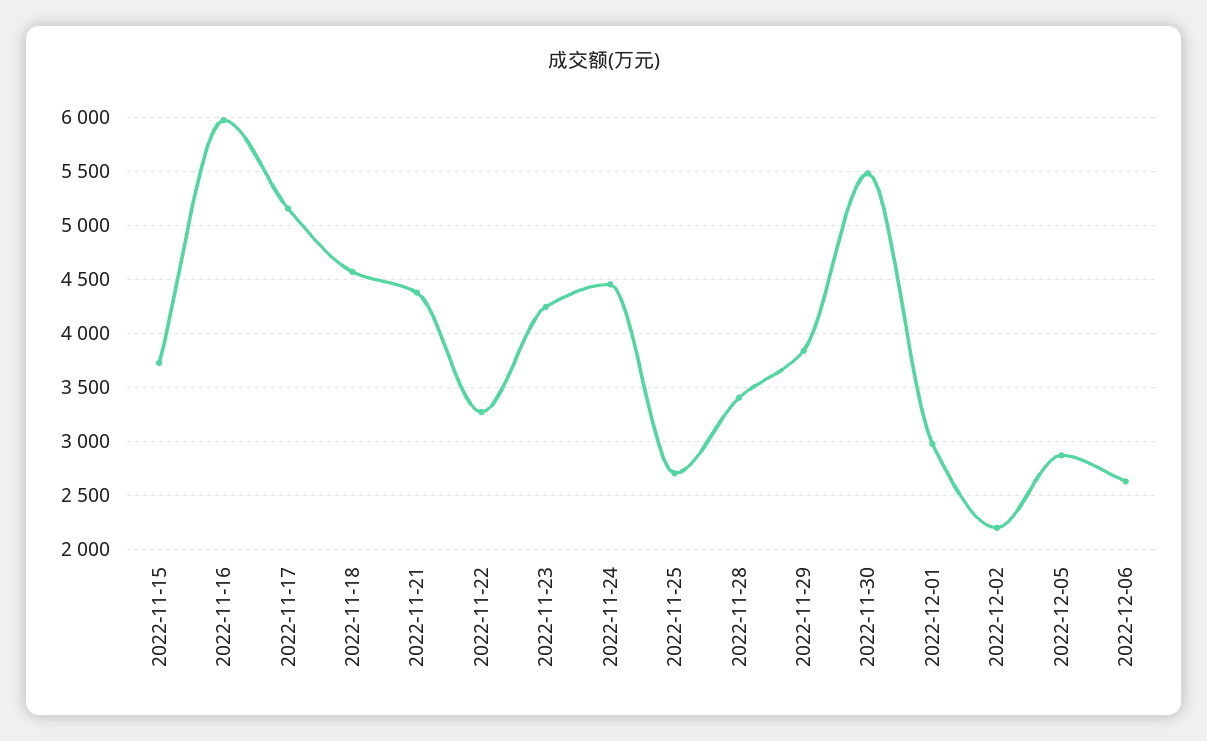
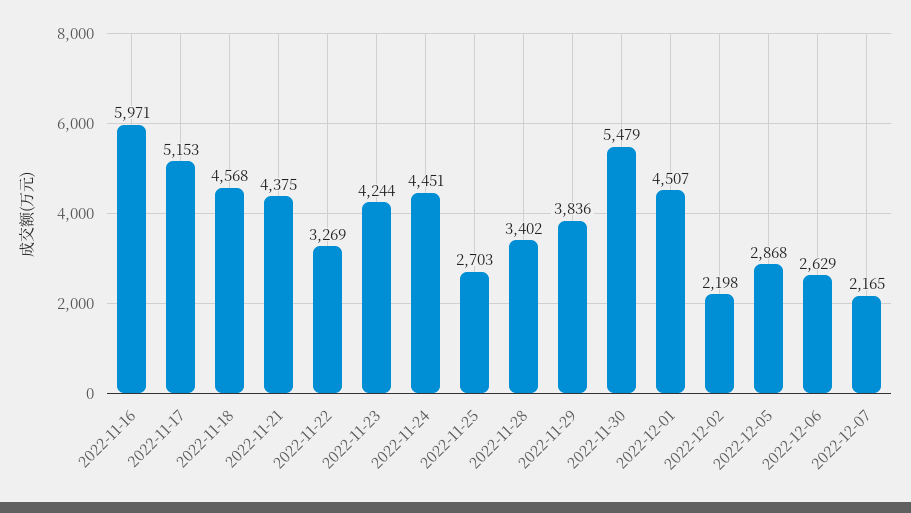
2022-11-15: 3700 -> none
2022-12-01: 3000 -> 4507
2022-12-07: none -> 2165

